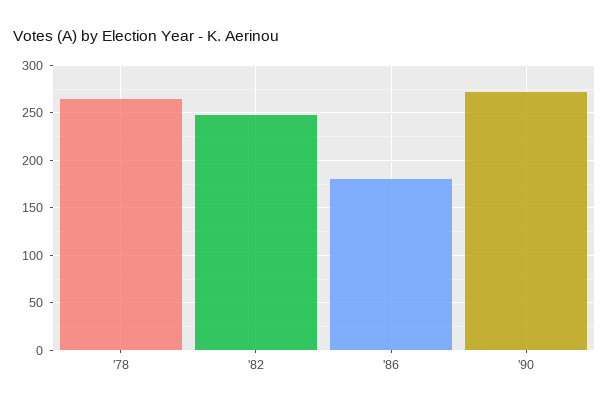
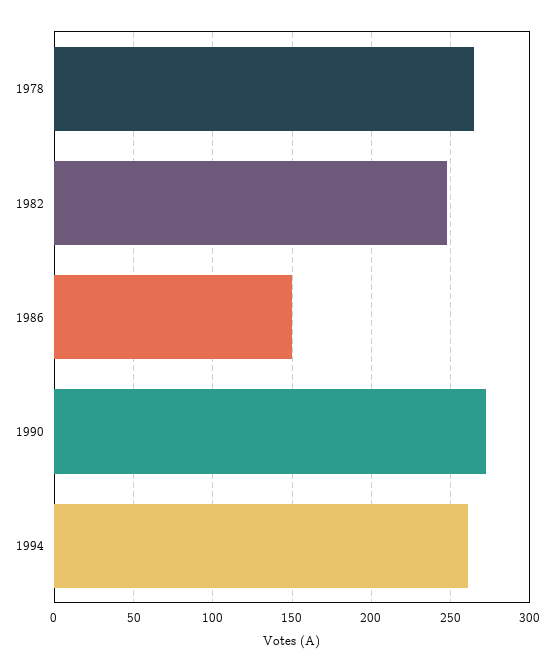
'86: 180 -> 150
1994: none -> 260

